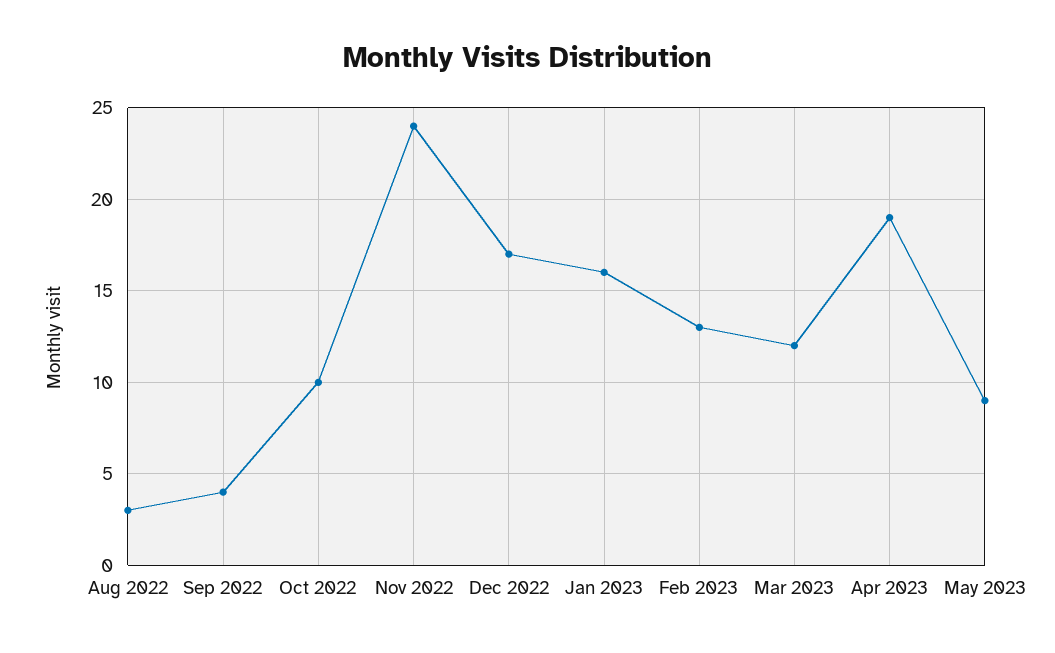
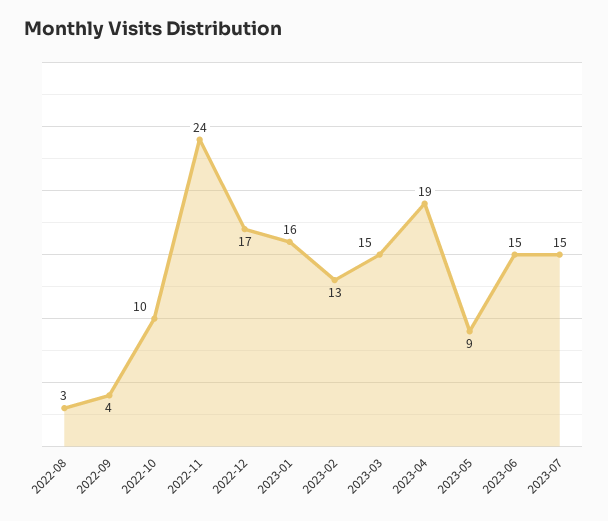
Mar 2023: 12 -> 15
2023-06: none -> 15
2023-07: none -> 15

